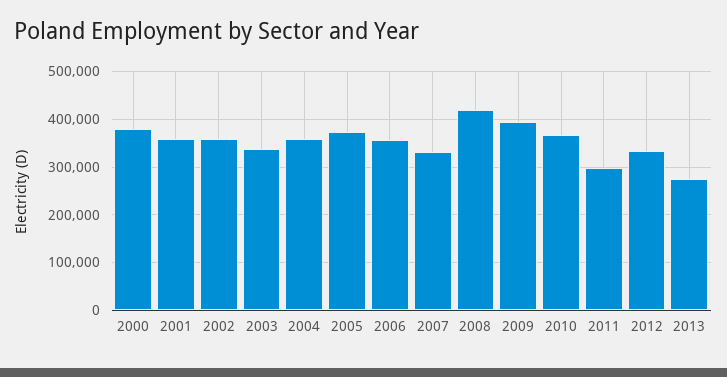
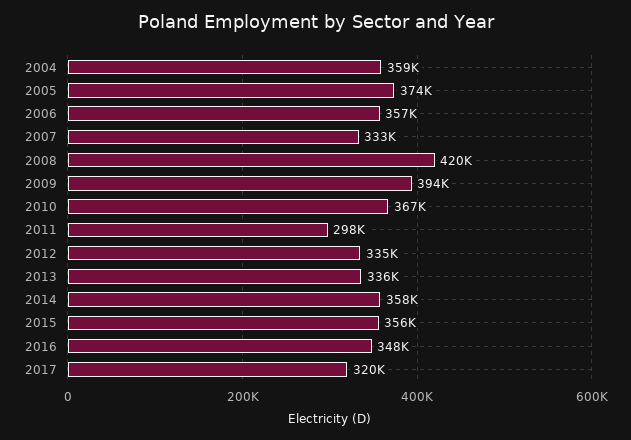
2000: 380000 -> none
2001: 360000 -> none
2002: 360000 -> none
2003: 340000 -> none
2013: 280000 -> 336000
2014: none -> 358000
2015: none -> 356000
2016: none -> 348000
2017: none -> 320000

